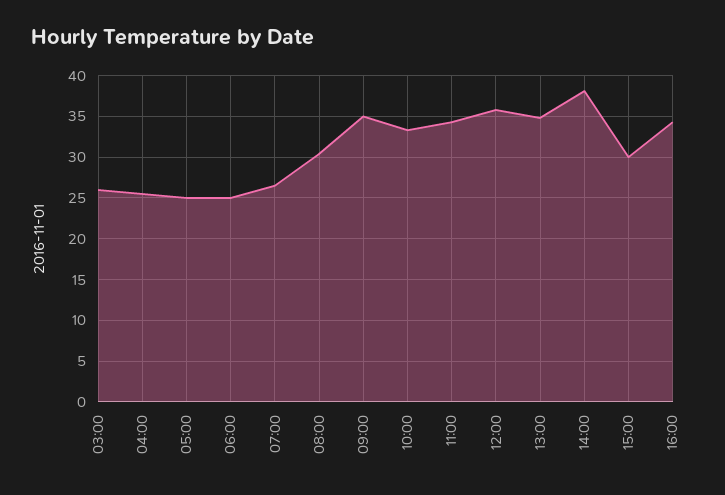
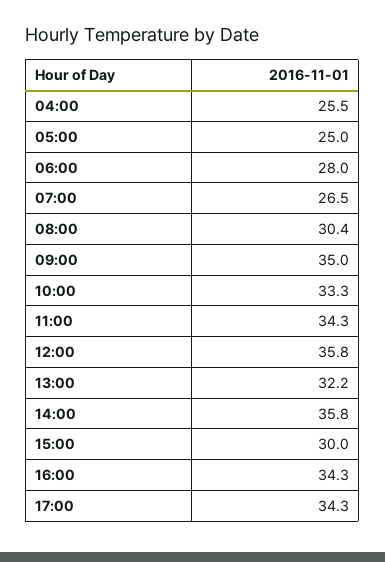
03:00: 26 -> none
06:00: 25 -> 28
13:00: 35 -> 32.2
14:00: 38 -> 35.8
17:00: none -> 34.3

